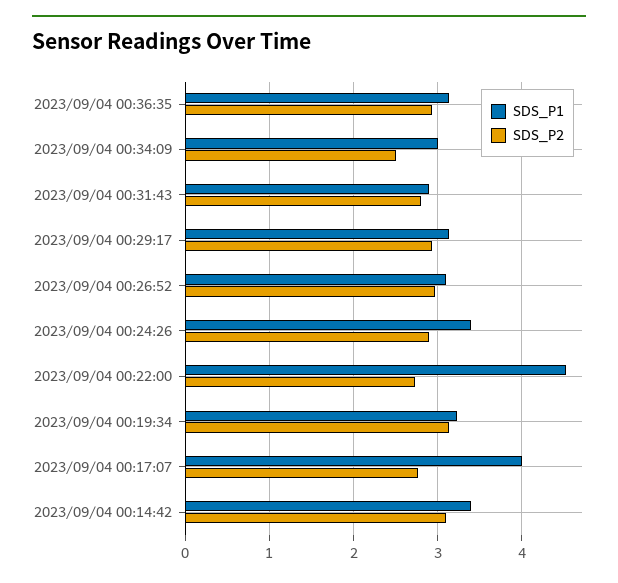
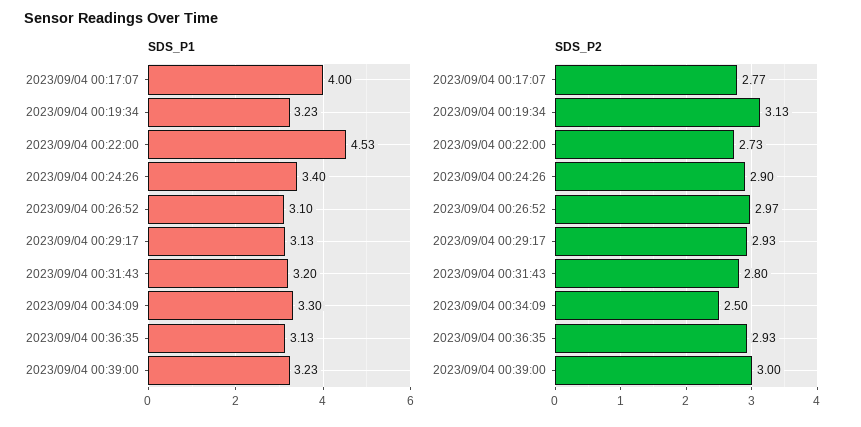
SDS_P1, 2023/09/04 00:34:09: 3 -> 3.3
SDS_P1, 2023/09/04 00:31:43: 2.9 -> 3.2
SDS_P1, 2023/09/04 00:14:42: 3.4 -> none
SDS_P2, 2023/09/04 00:14:42: 3.1 -> none
SDS_P1, 2023/09/04 00:39:00: none -> 3.23
SDS_P2, 2023/09/04 00:39:00: none -> 3

